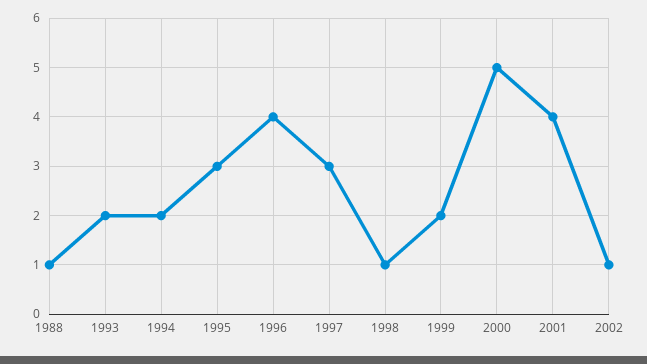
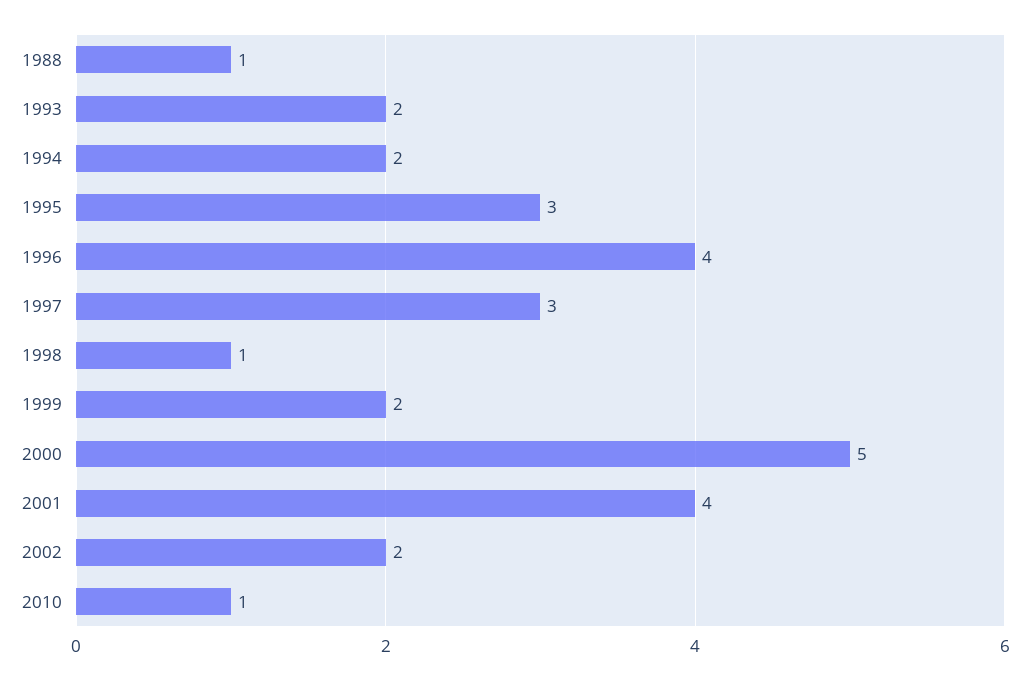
2002: 1 -> 2
2010: none -> 1

